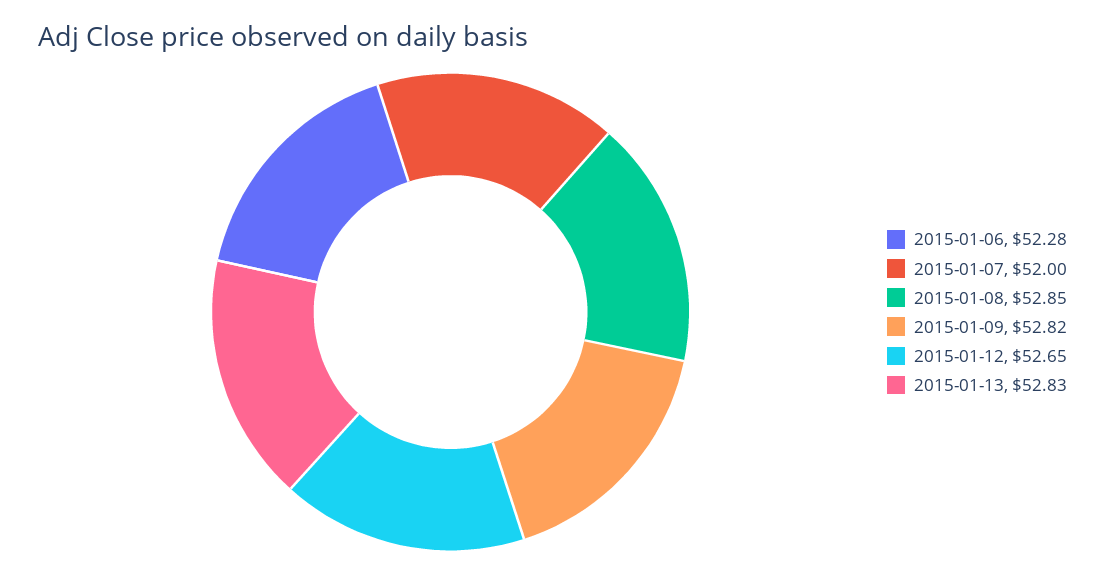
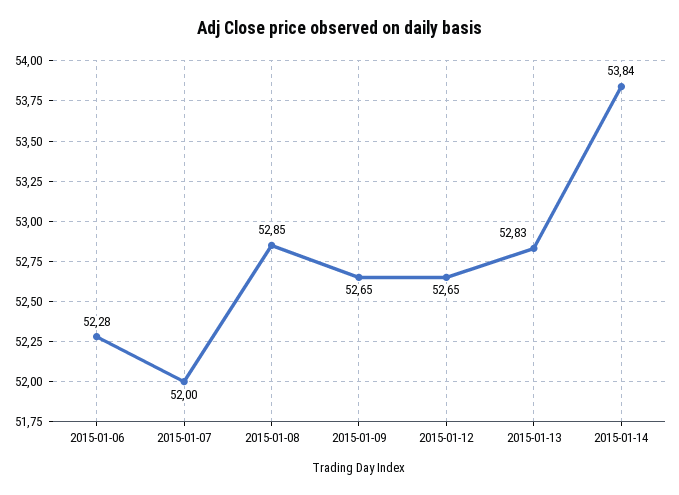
2015-01-09: 52.82 -> 52.65
2015-01-14: none -> 53.84

